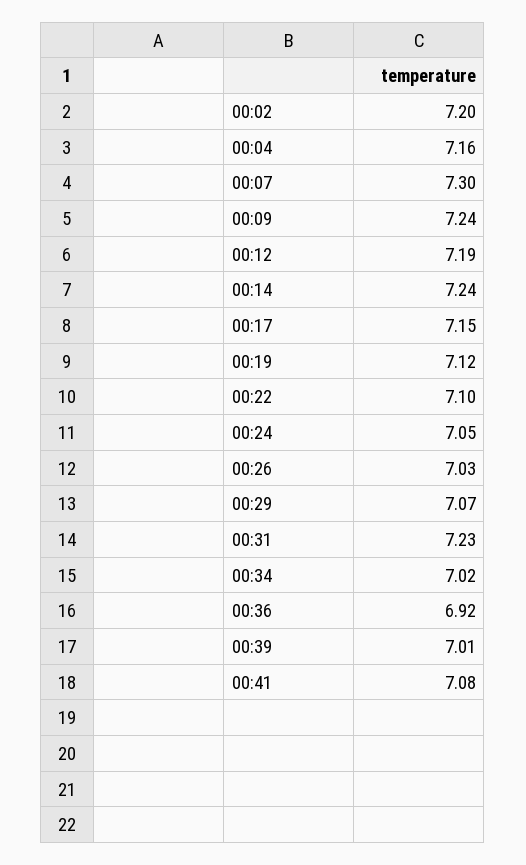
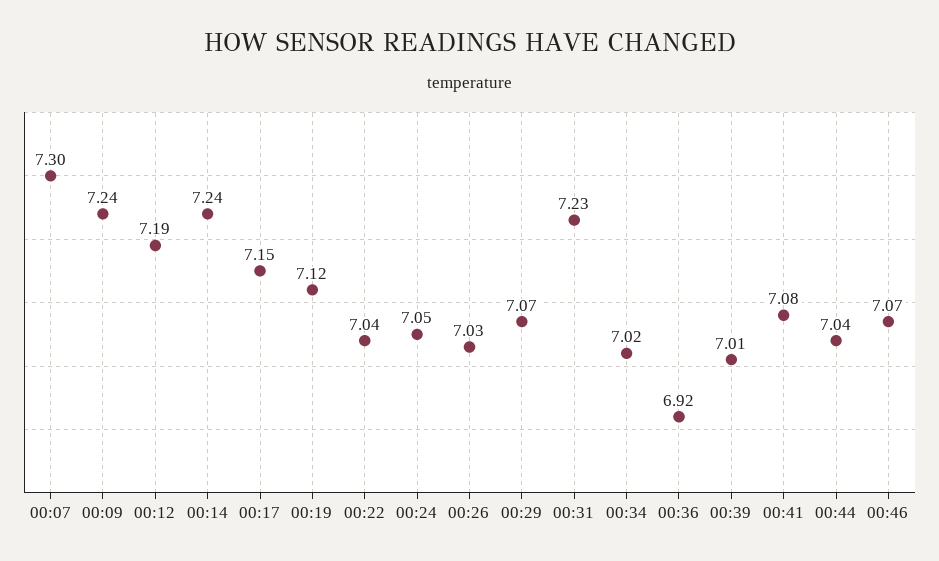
00:02: 7.2 -> none
00:04: 7.16 -> none
00:22: 7.1 -> 7.04
00:44: none -> 7.04
00:46: none -> 7.07

